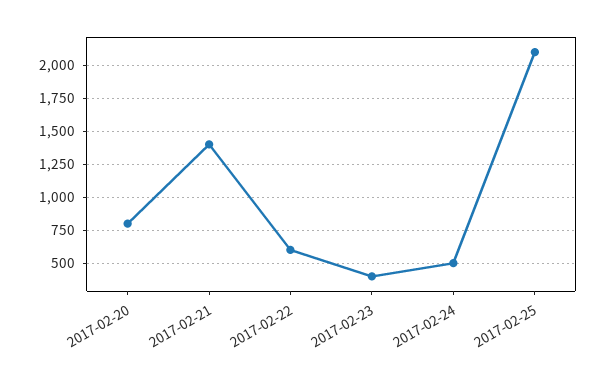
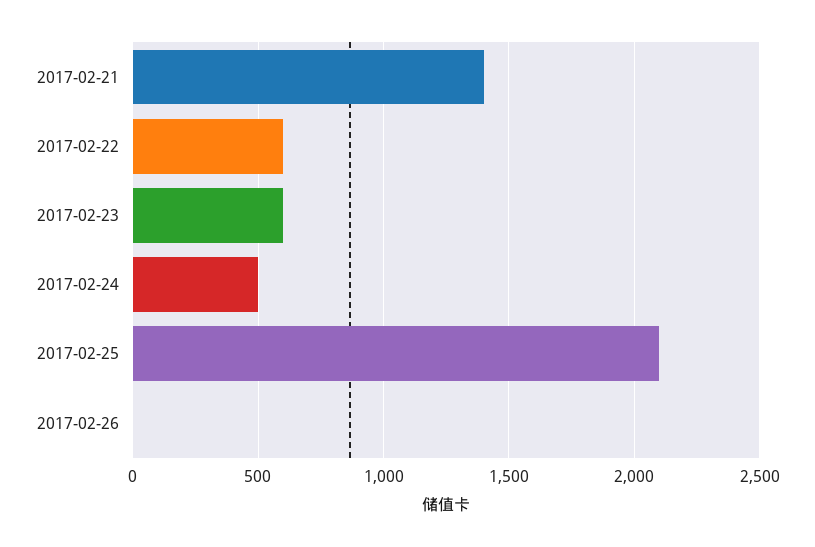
2017-02-20: 800 -> none
2017-02-23: 400 -> 600
2017-02-26: none -> 0

